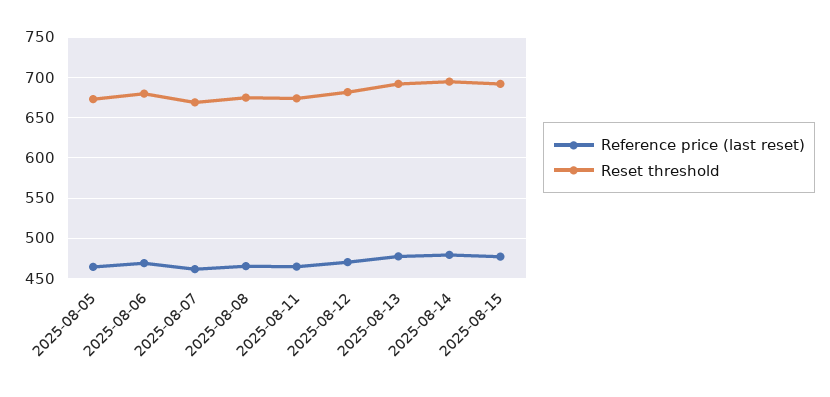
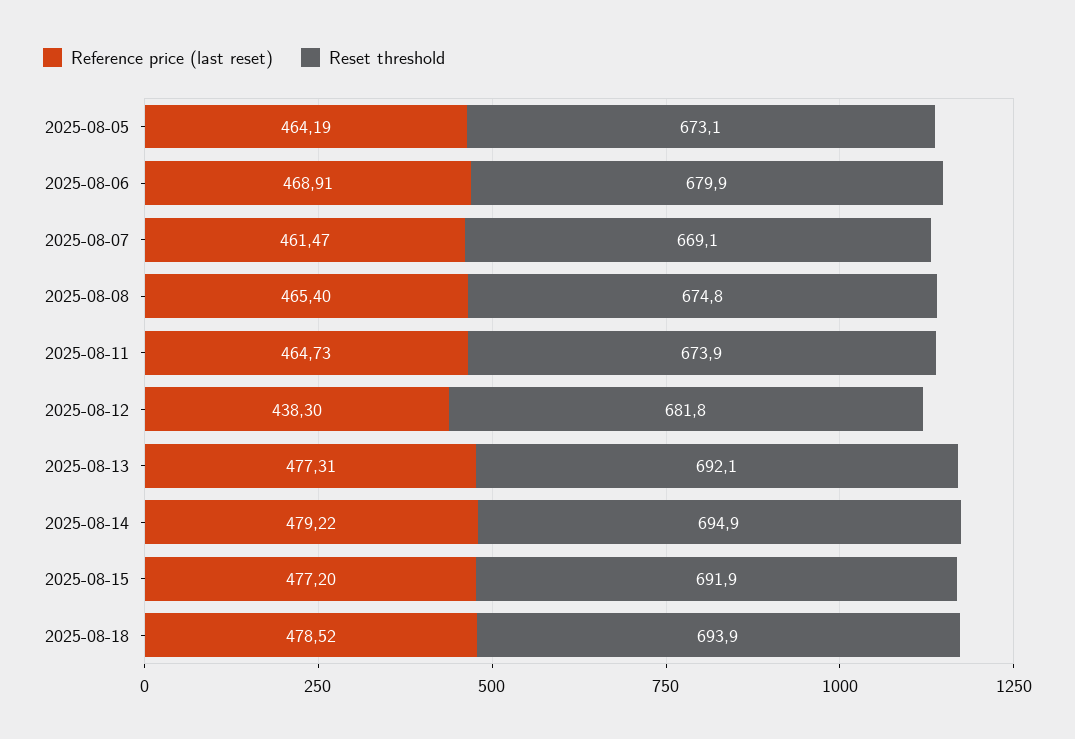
Reference price (last reset), 2025-08-12: 470 -> 438.3
Reference price (last reset), 2025-08-18: none -> 478.52
Reset threshold, 2025-08-18: none -> 693.9

